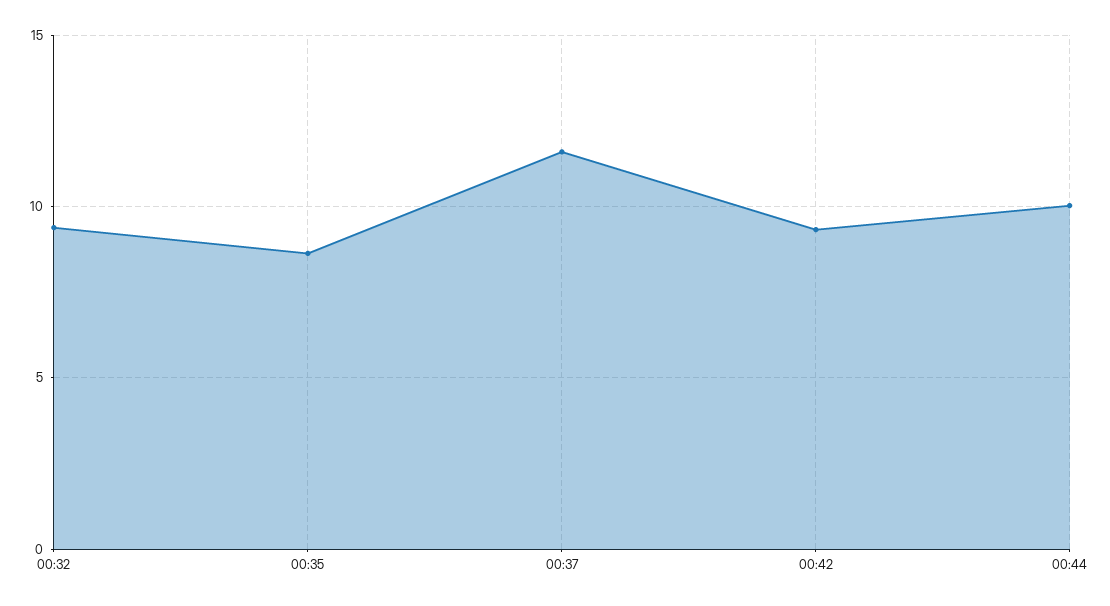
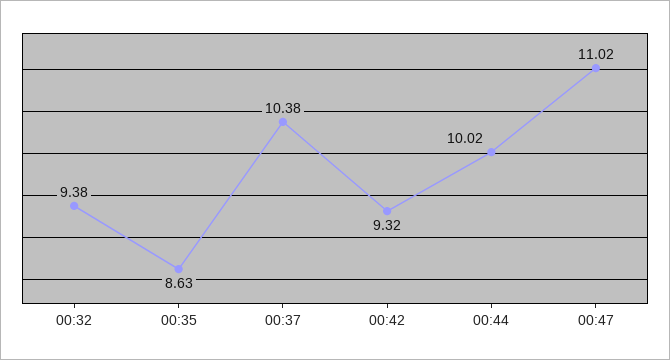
00:37: 11.5 -> 10.38
00:47: none -> 11.02

